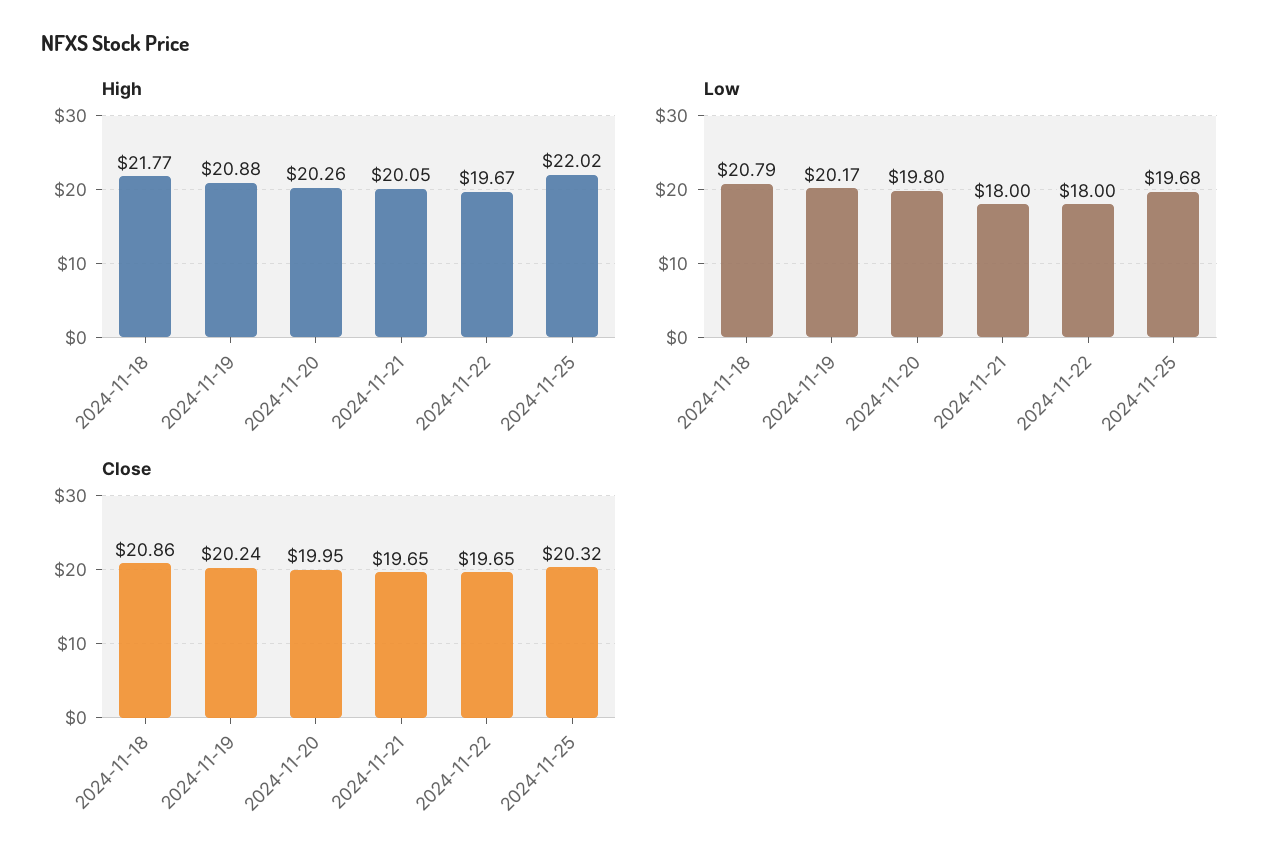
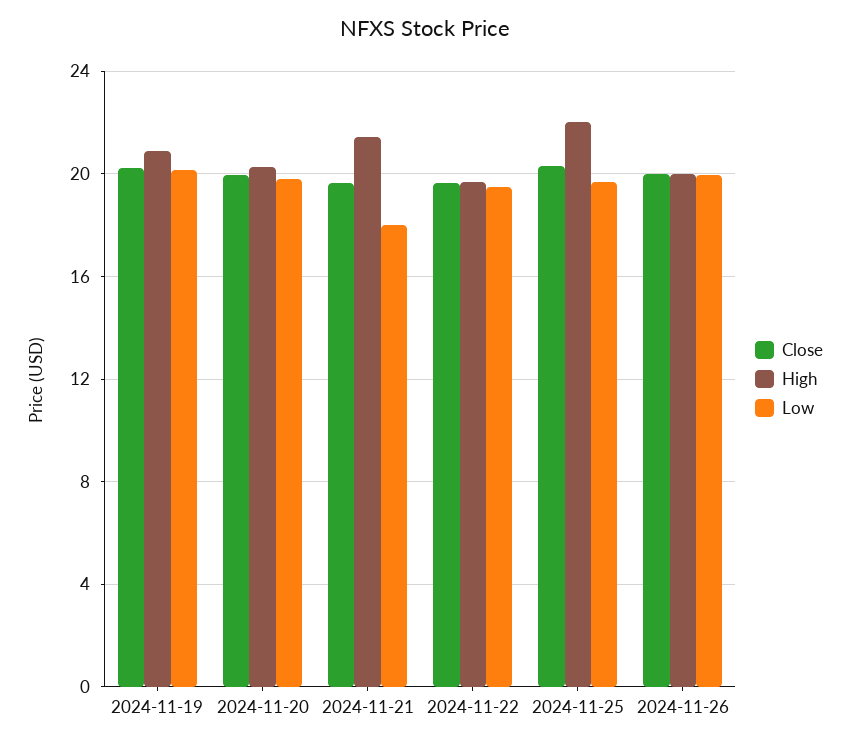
High, 2024-11-18: 21.77 -> none
High, 2024-11-21: 20.05 -> 21.5
Low, 2024-11-18: 20.79 -> none
Low, 2024-11-22: 18 -> 19.5
Close, 2024-11-18: 20.86 -> none
Close, 2024-11-26: none -> 20
High, 2024-11-26: none -> 20
Low, 2024-11-26: none -> 20

